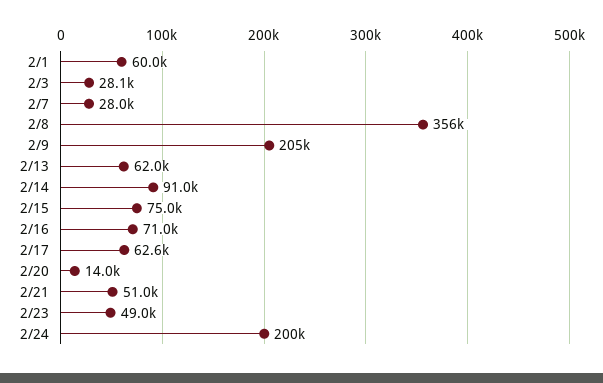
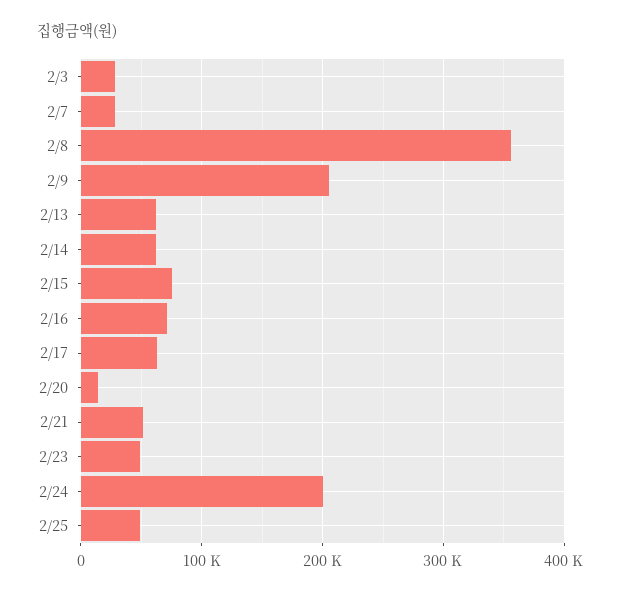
2/1: 60000 -> none
2/14: 91000 -> 60000
2/25: none -> 50000

